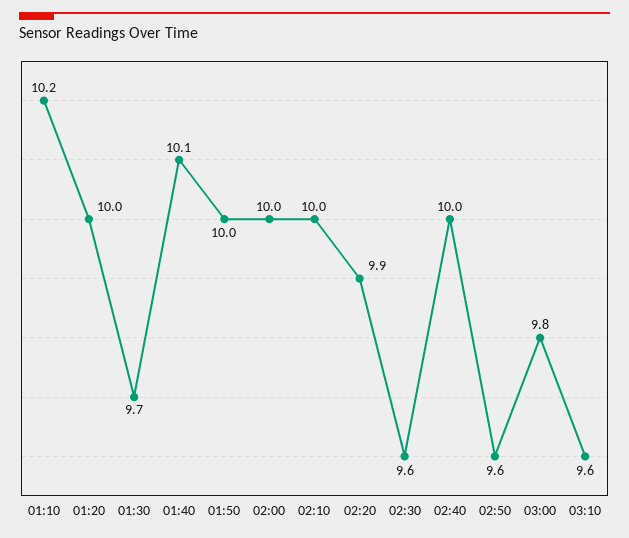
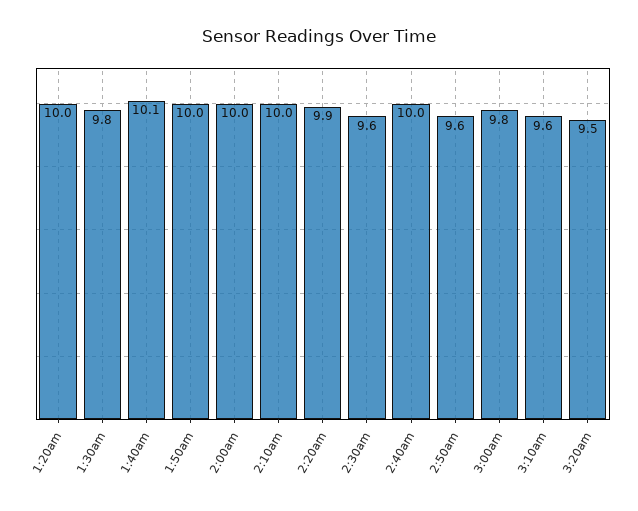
01:10: 10.2 -> none
01:30: 9.7 -> 9.8
3:20am: none -> 9.5

